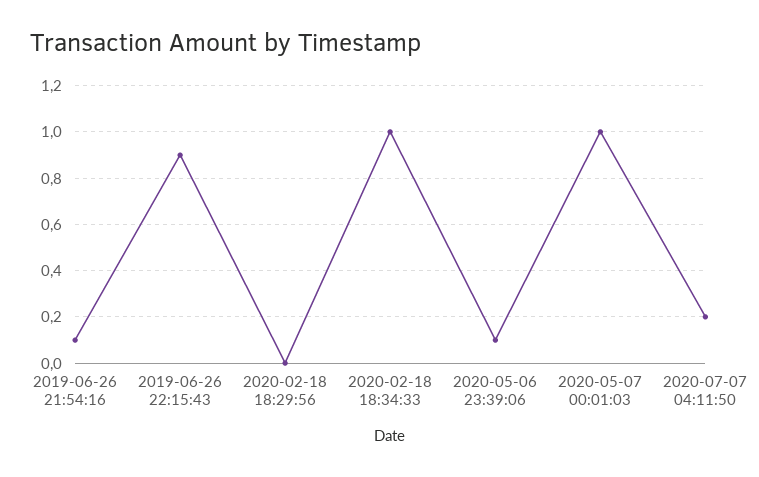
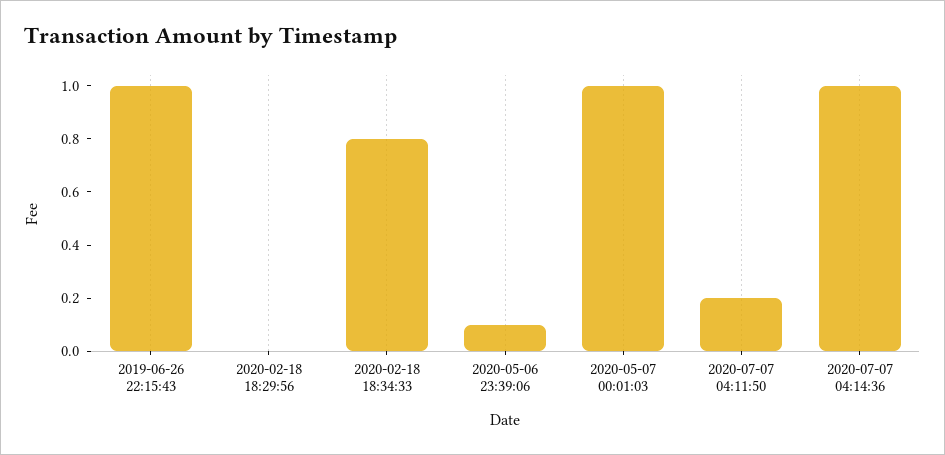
2019-06-26 21:54:16: 0.1 -> none
2019-06-26 22:15:43: 0.9 -> 1
2020-02-18 18:34:33: 1 -> 0.8
2020-07-07 04:14:36: none -> 1

